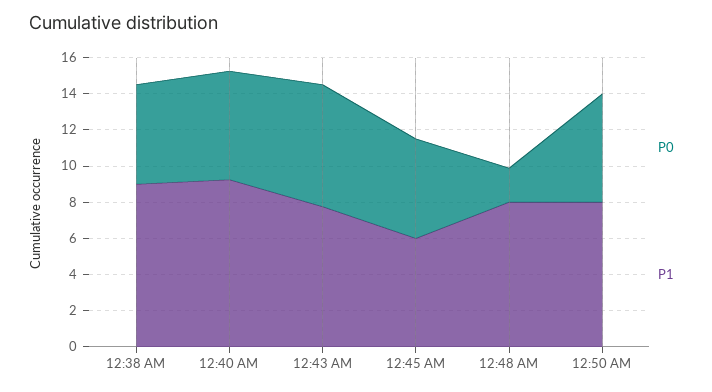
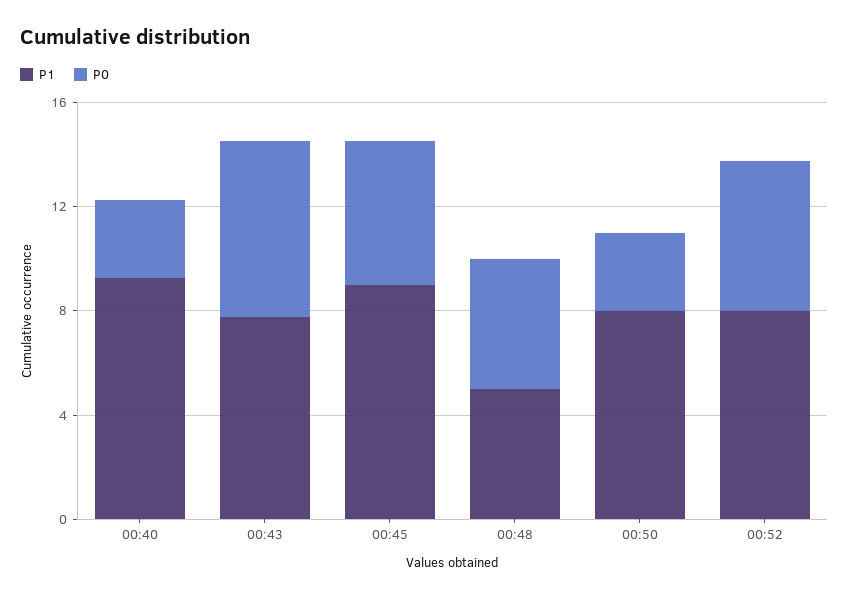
P0, 12:38 AM: 5.5 -> none
P1, 12:38 AM: 9 -> none
P0, 12:40 AM: 6 -> 3
P1, 12:45 AM: 6 -> 9
P0, 12:48 AM: 2 -> 5
P1, 12:48 AM: 8 -> 5
P0, 12:50 AM: 6 -> 3
P1, 00:52: none -> 8
P0, 00:52: none -> 6

